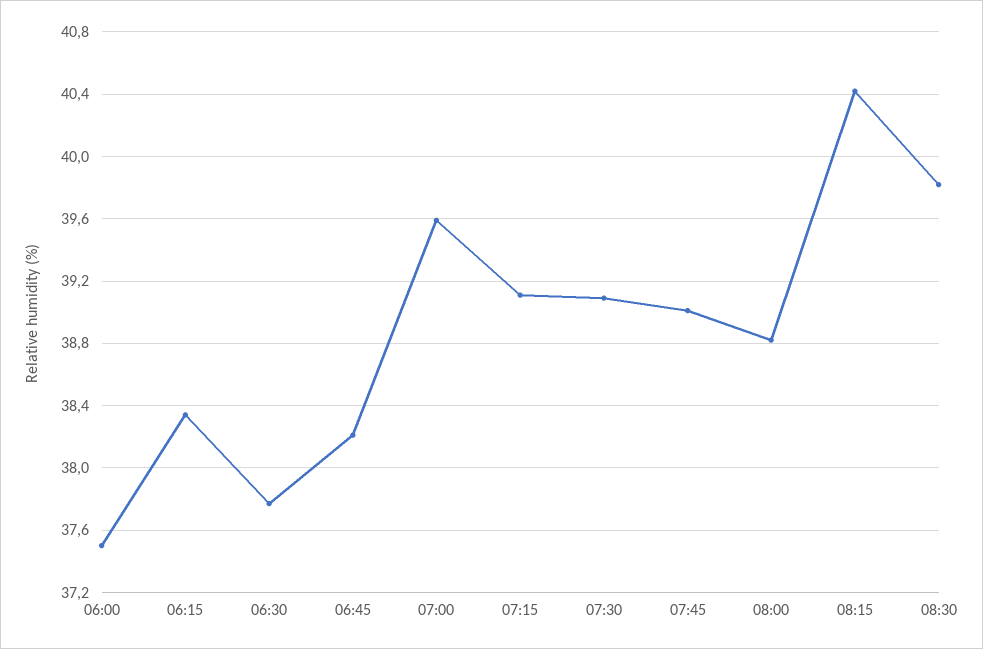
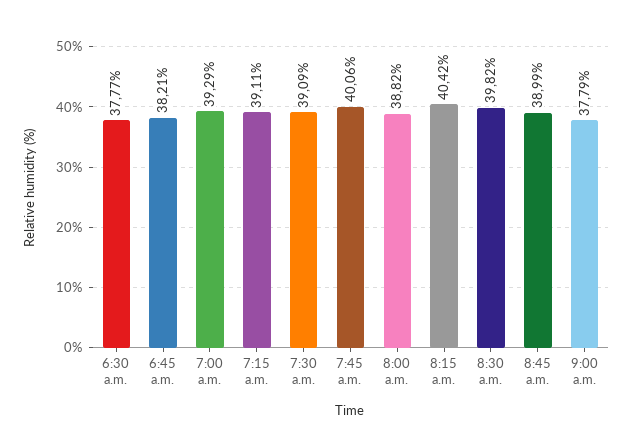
06:00: 37.5 -> none
06:15: 38.35 -> none
07:00: 39.6 -> 39.29
07:45: 39 -> 40.06
8:45 a.m.: none -> 38.99
9:00 a.m.: none -> 37.79

